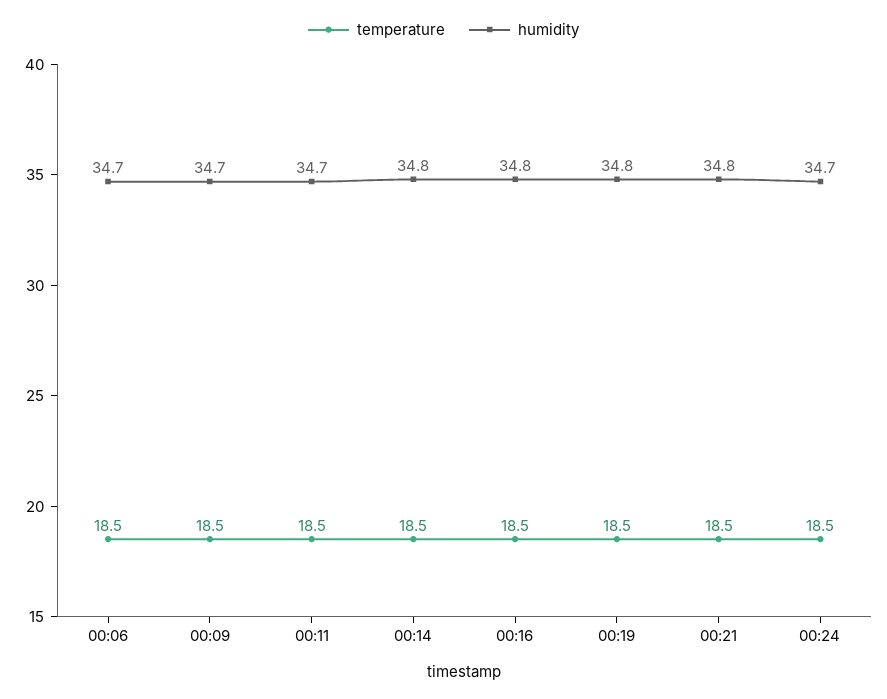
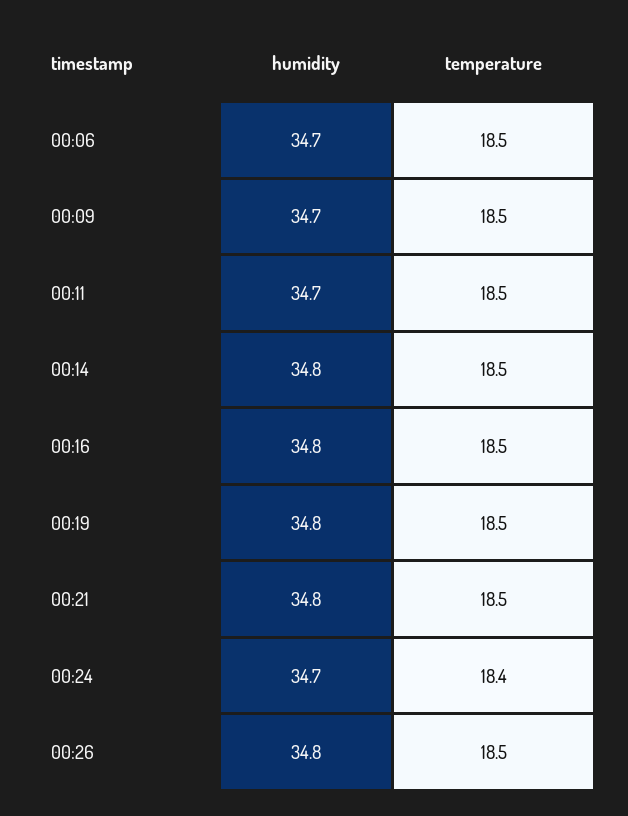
temperature, 00:24: 18.5 -> 18.4
humidity, 00:26: none -> 34.8
temperature, 00:26: none -> 18.5

